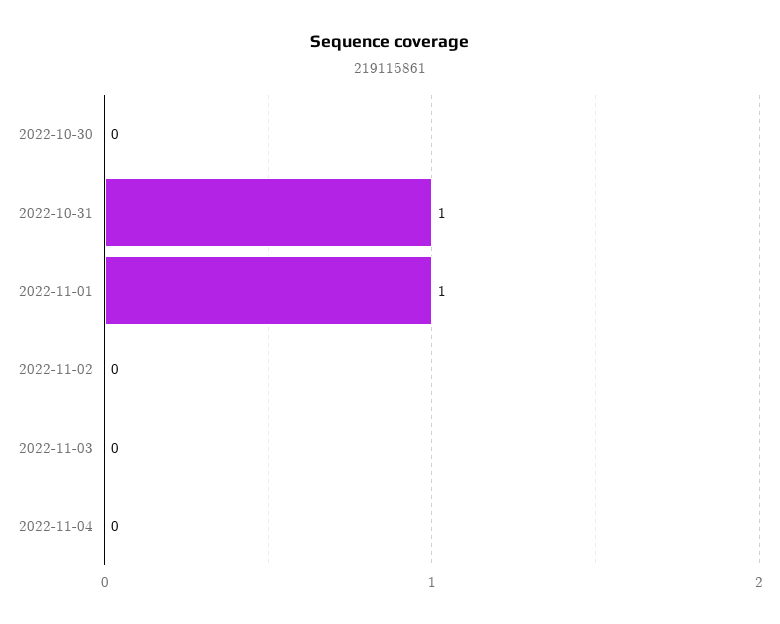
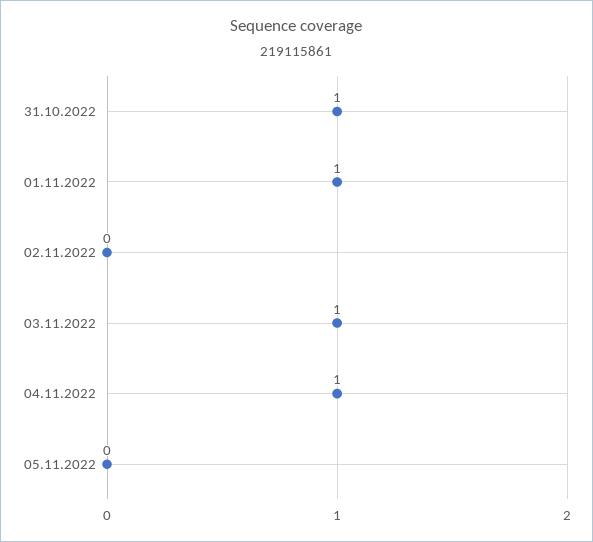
2022-10-30: 0 -> none
2022-11-03: 0 -> 1
2022-11-04: 0 -> 1
05.11.2022: none -> 0

